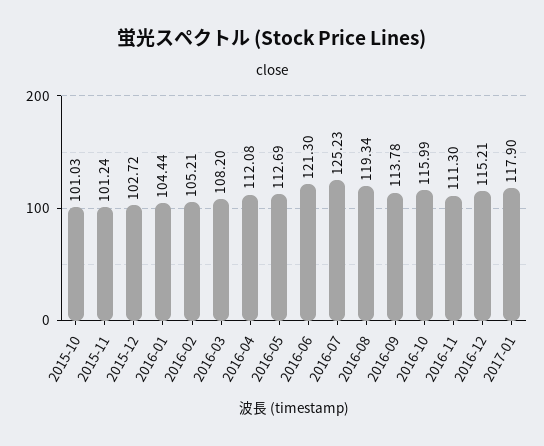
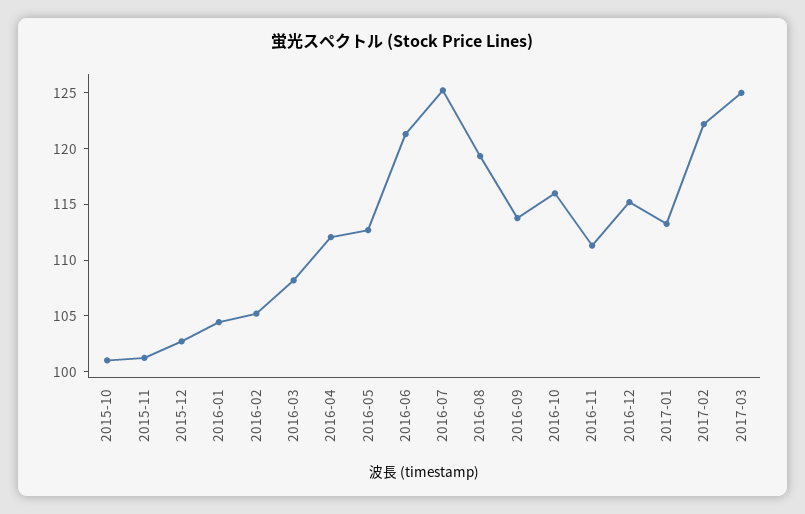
2017-01: 117.9 -> 113
2017-02: none -> 122
2017-03: none -> 125

